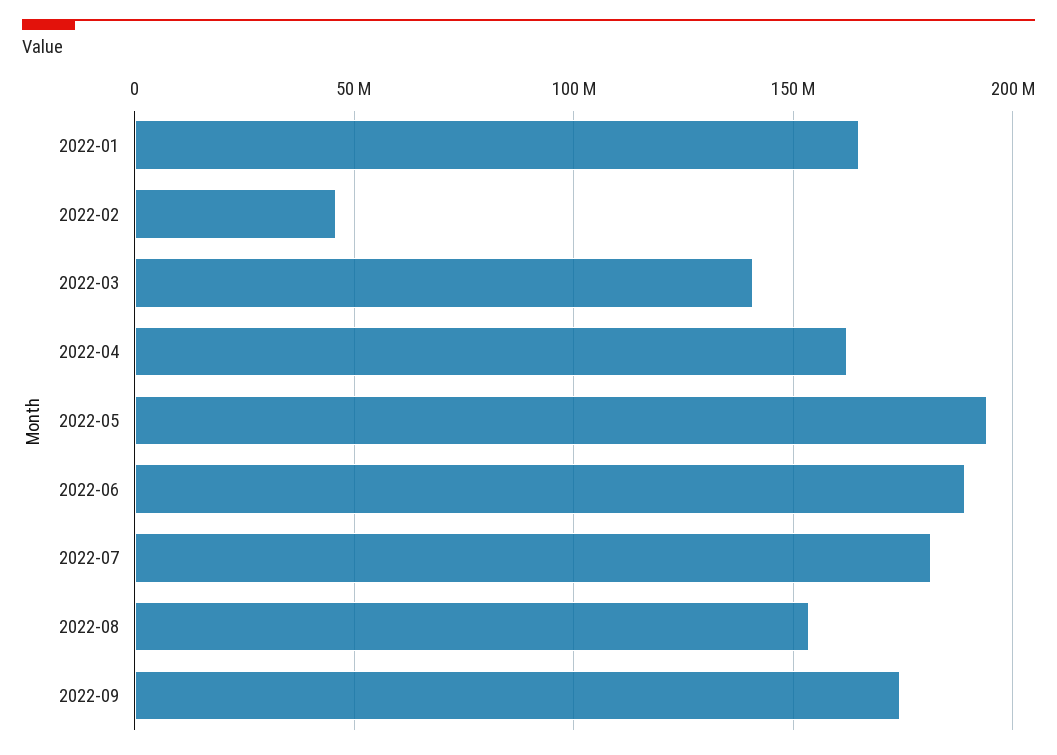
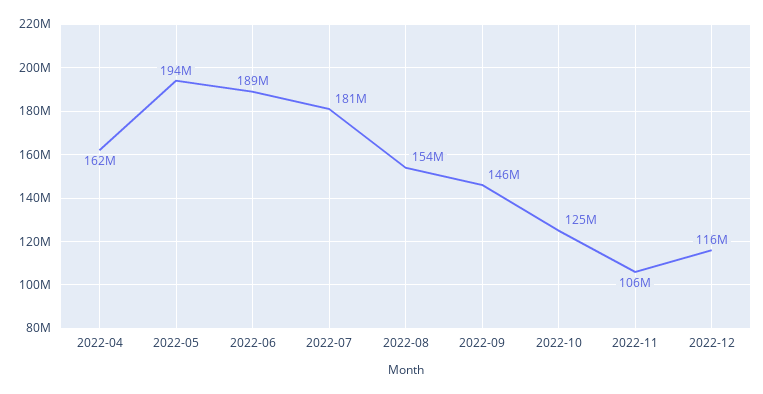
2022-01: 165000000 -> none
2022-02: 45000000 -> none
2022-03: 140000000 -> none
2022-09: 175000000 -> 146000000
2022-10: none -> 125000000
2022-11: none -> 106000000
2022-12: none -> 116000000

